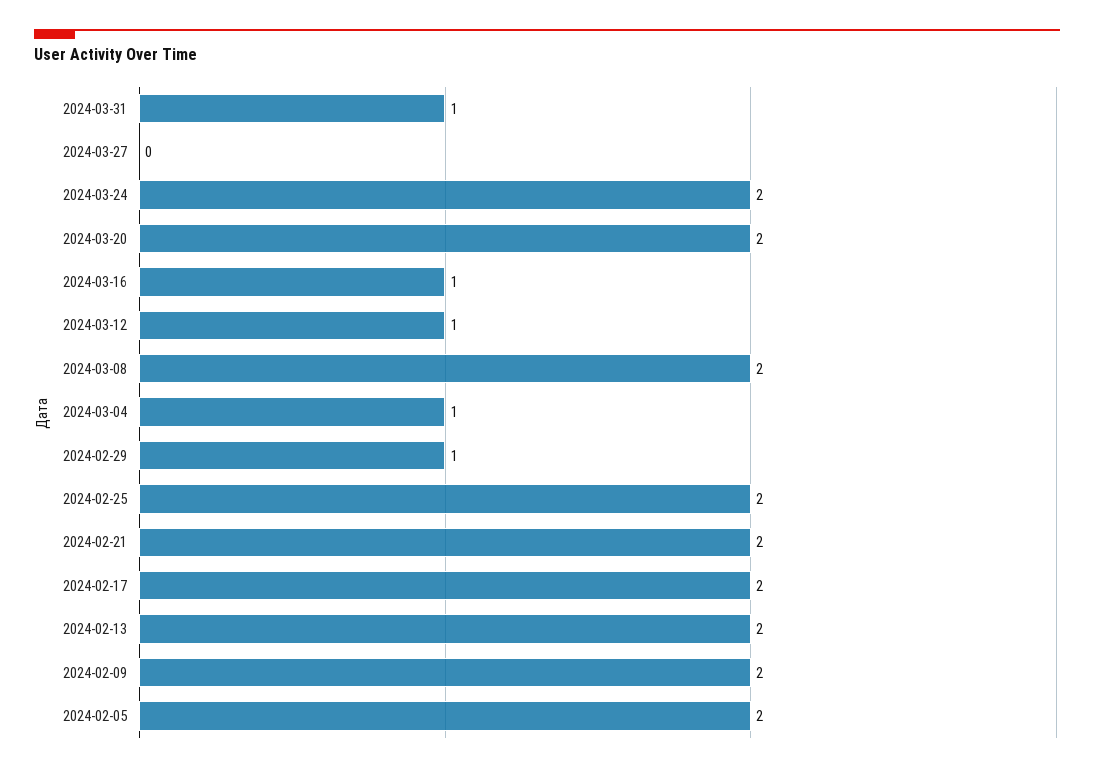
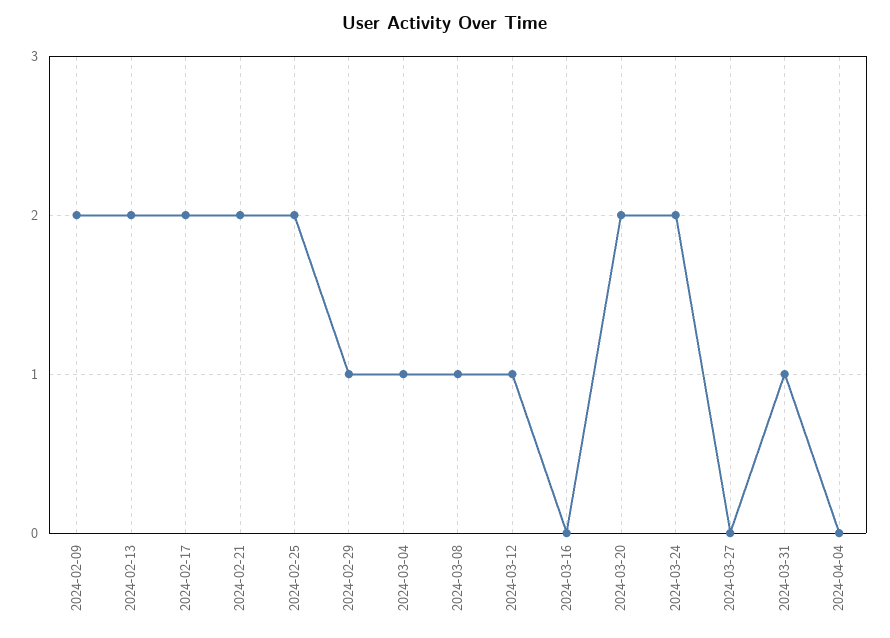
2024-03-16: 1 -> 0
2024-03-08: 2 -> 1
2024-02-05: 2 -> none
2024-04-04: none -> 0

